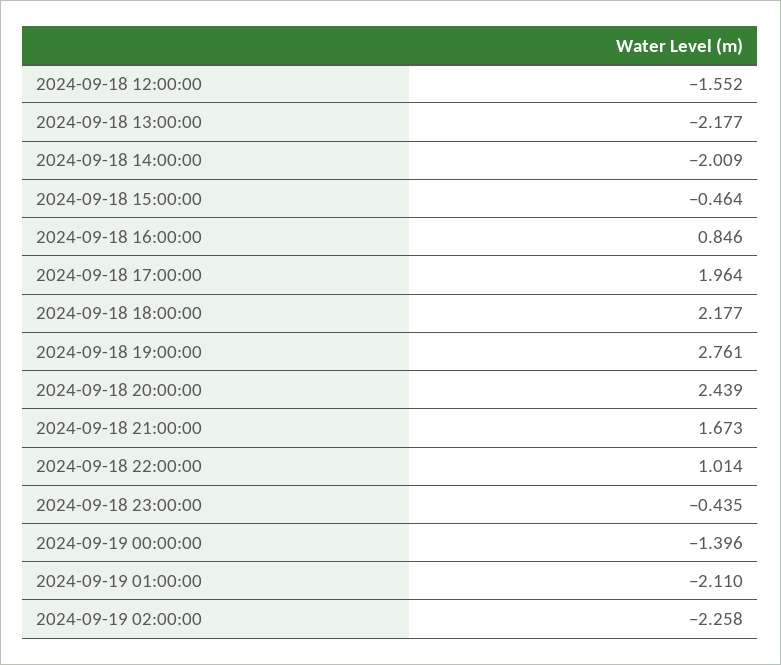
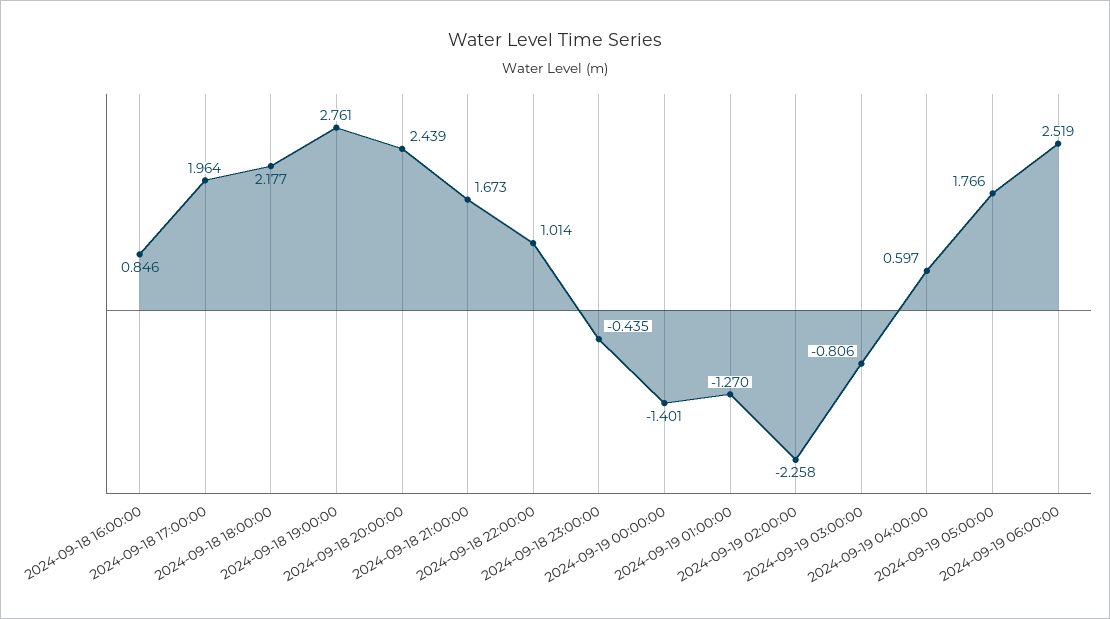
2024-09-18 12:00:00: -1.552 -> none
2024-09-18 13:00:00: -2.177 -> none
2024-09-18 14:00:00: -2.009 -> none
2024-09-18 15:00:00: -0.464 -> none
2024-09-19 00:00:00: -1.396 -> -1.401
2024-09-19 01:00:00: -2.11 -> -1.27
2024-09-19 03:00:00: none -> -0.806
2024-09-19 04:00:00: none -> 0.597
2024-09-19 05:00:00: none -> 1.766
2024-09-19 06:00:00: none -> 2.519

